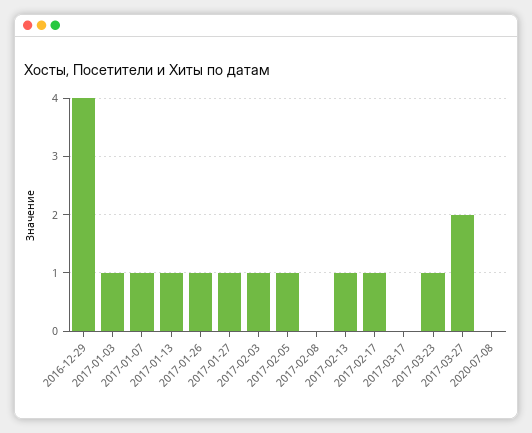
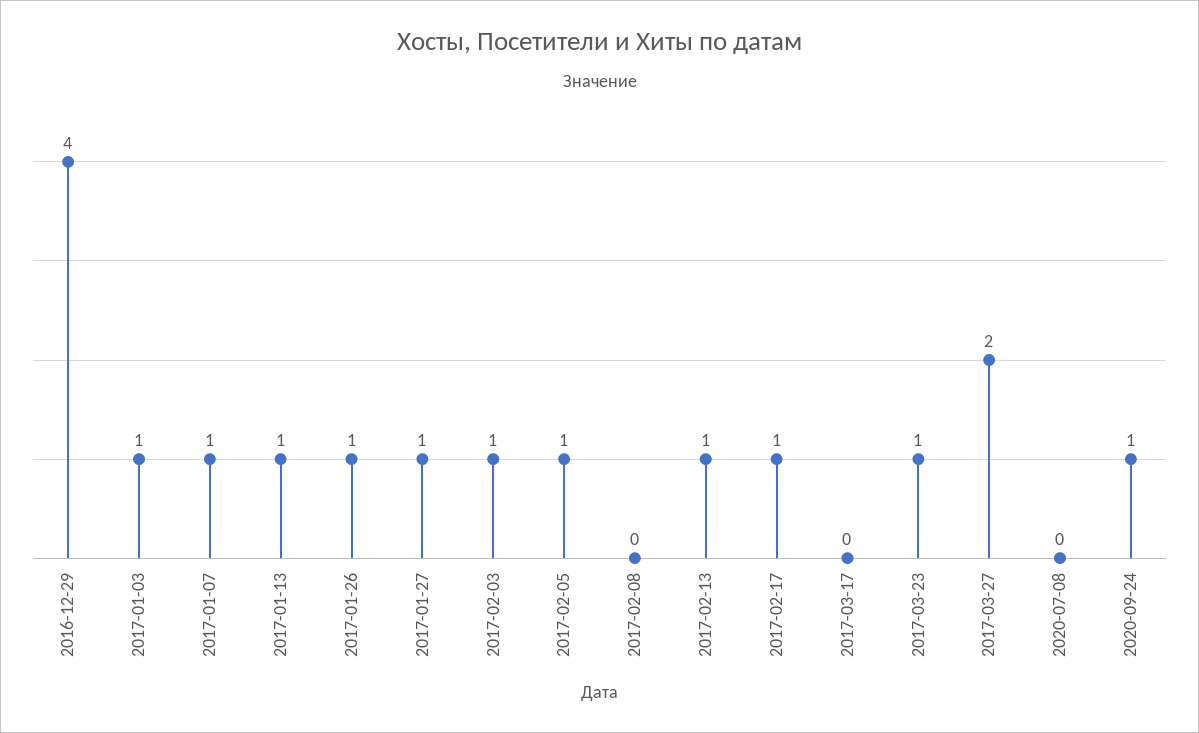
2020-09-24: none -> 1

